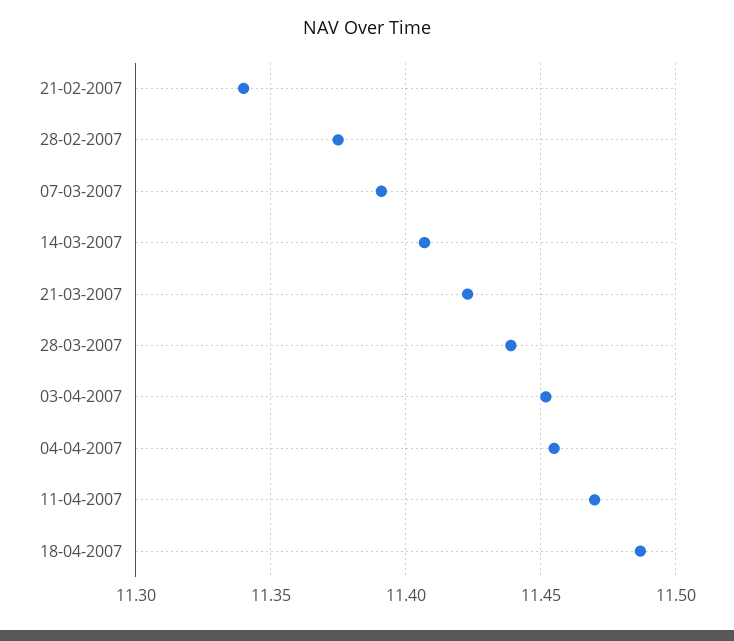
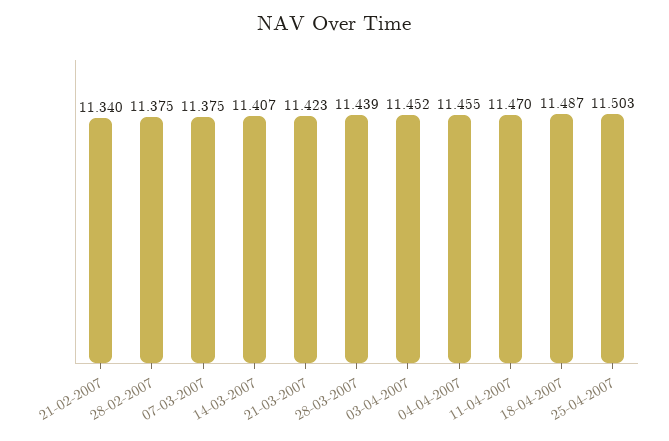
07-03-2007: 11.39 -> 11.375
25-04-2007: none -> 11.503

